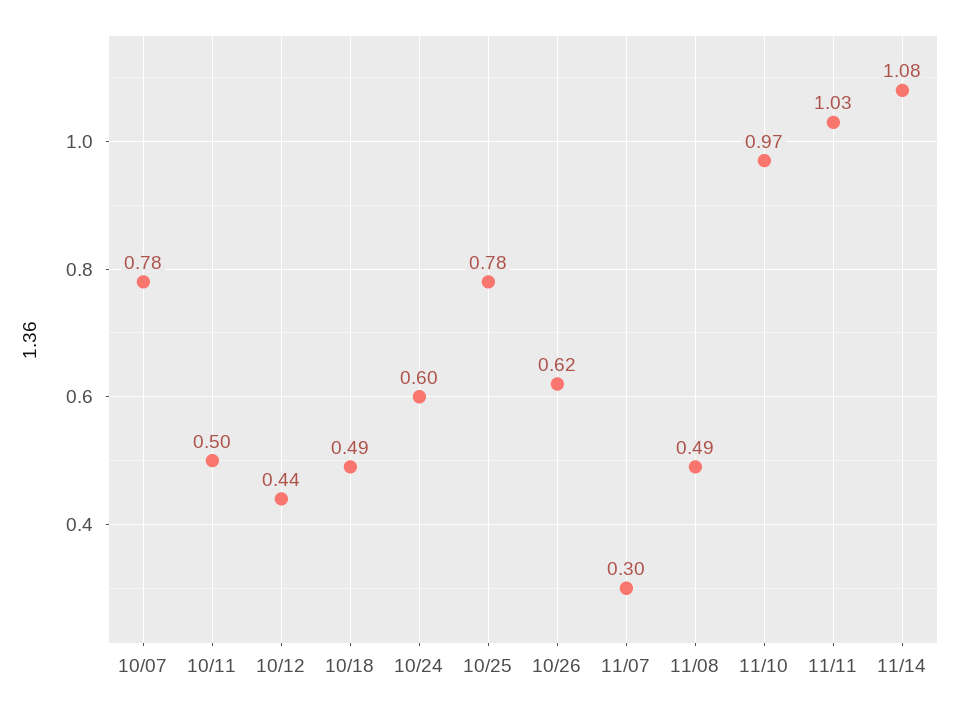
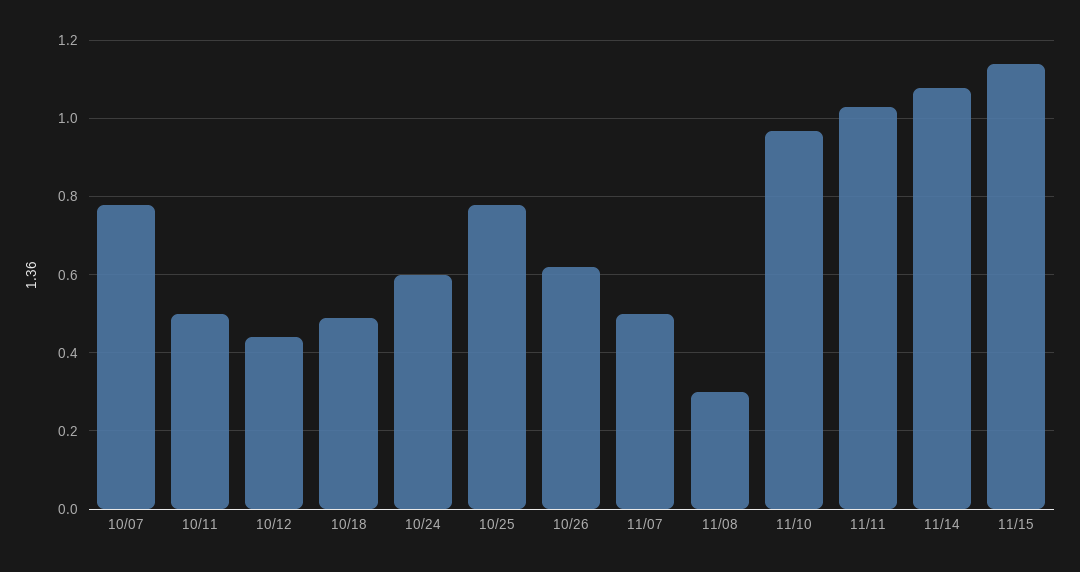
11/07: 0.3 -> 0.5
11/08: 0.49 -> 0.3
11/15: none -> 1.15

